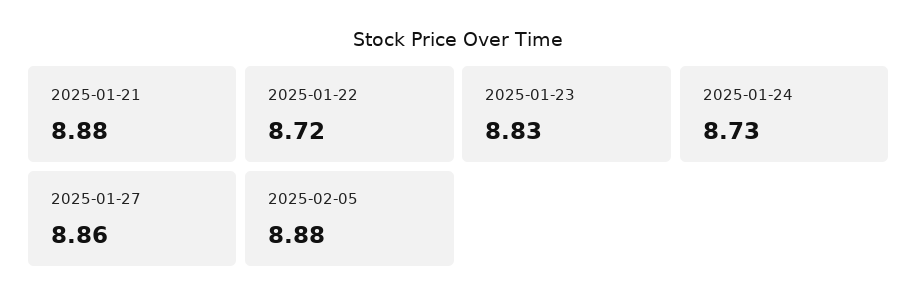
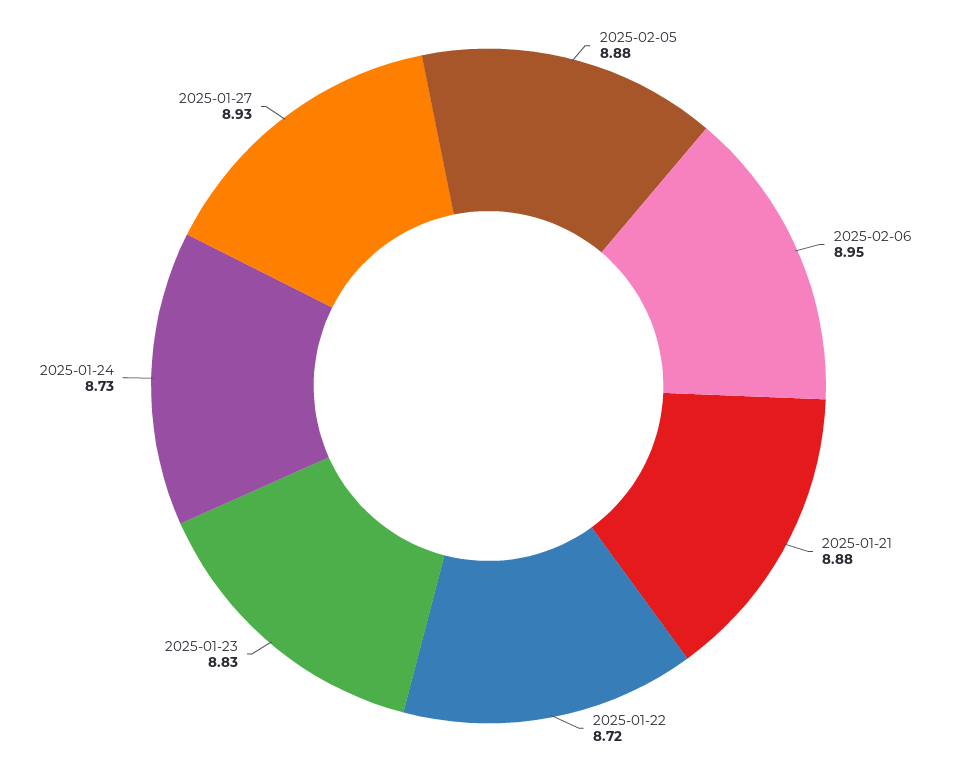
2025-01-27: 8.86 -> 8.93
2025-02-06: none -> 8.95

